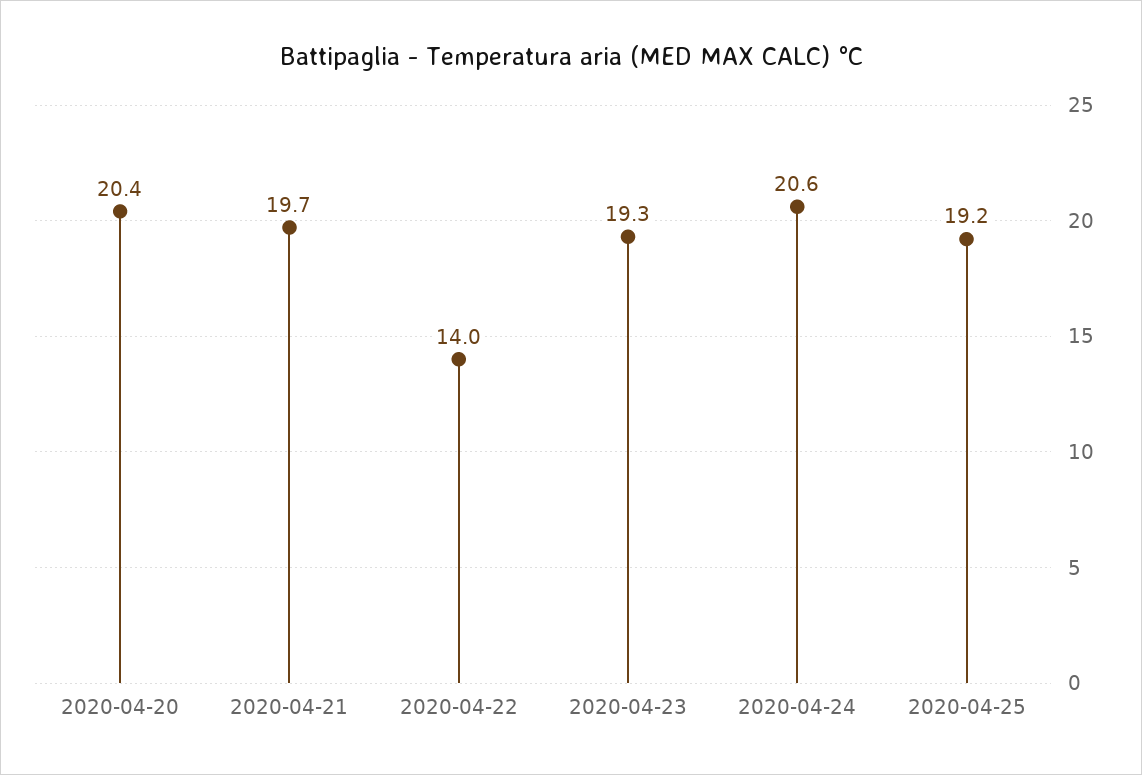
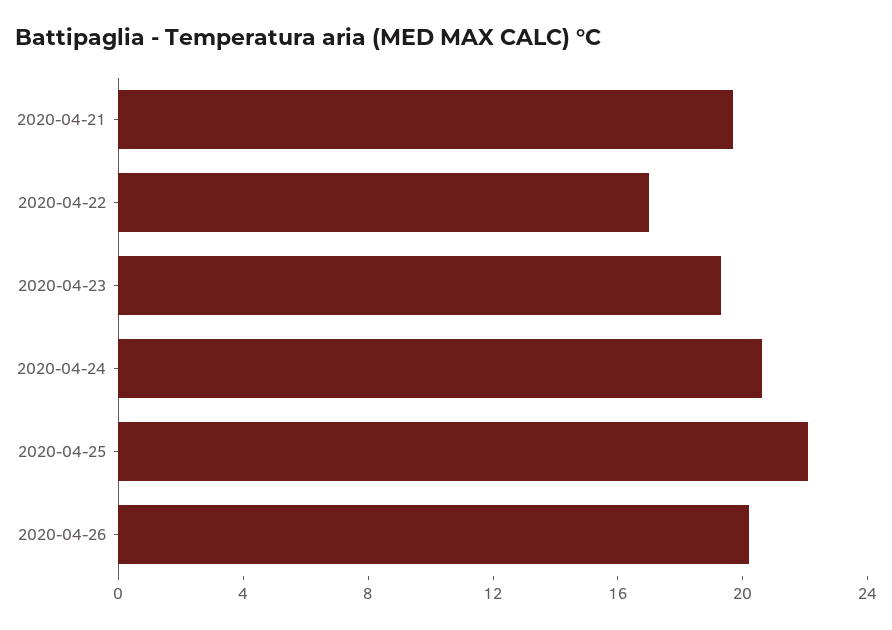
2020-04-20: 20.4 -> none
2020-04-22: 14 -> 17
2020-04-25: 19.2 -> 22
2020-04-26: none -> 20

